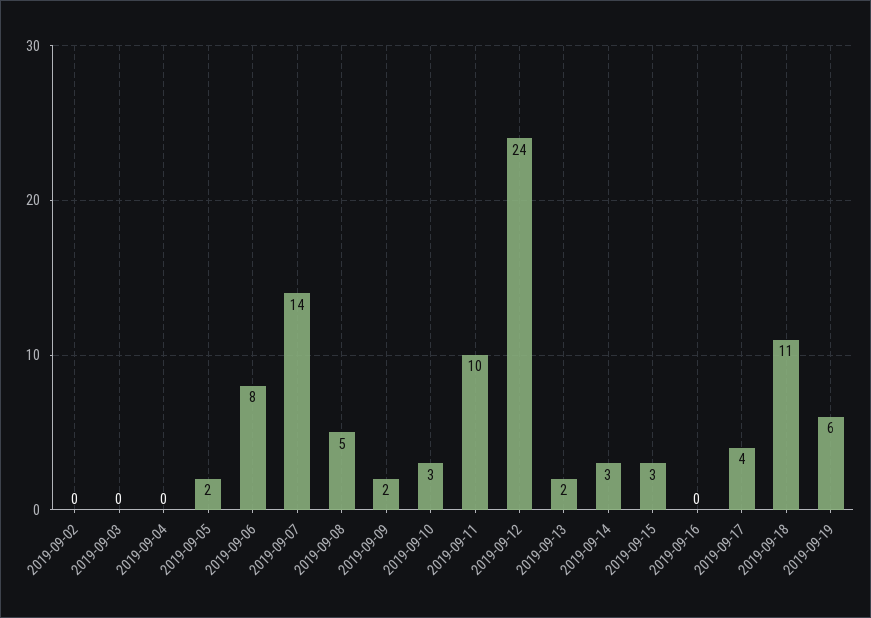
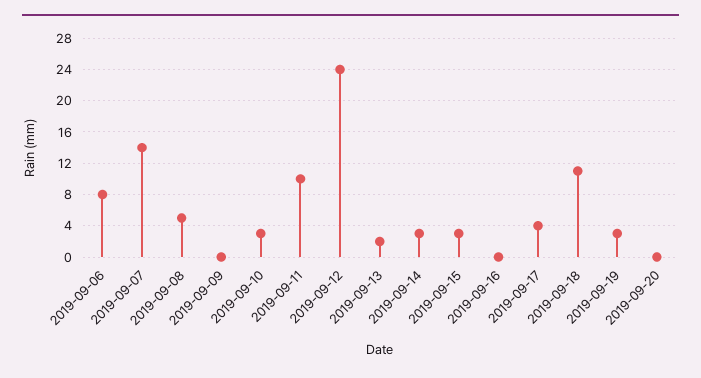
2019-09-02: 0 -> none
2019-09-03: 0 -> none
2019-09-04: 0 -> none
2019-09-05: 2 -> none
2019-09-09: 2 -> 0
2019-09-19: 6 -> 3
2019-09-20: none -> 0

